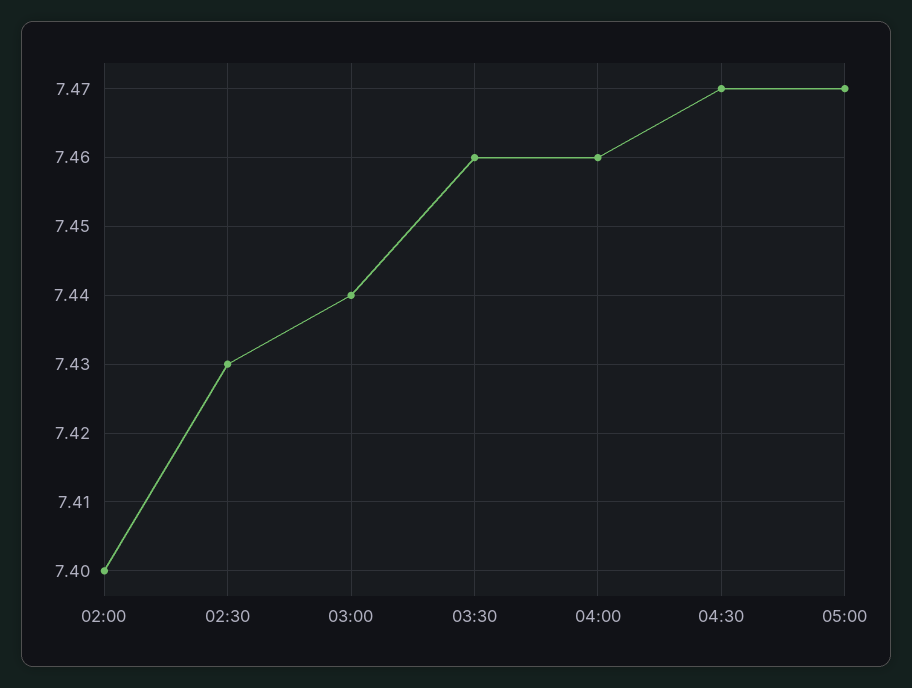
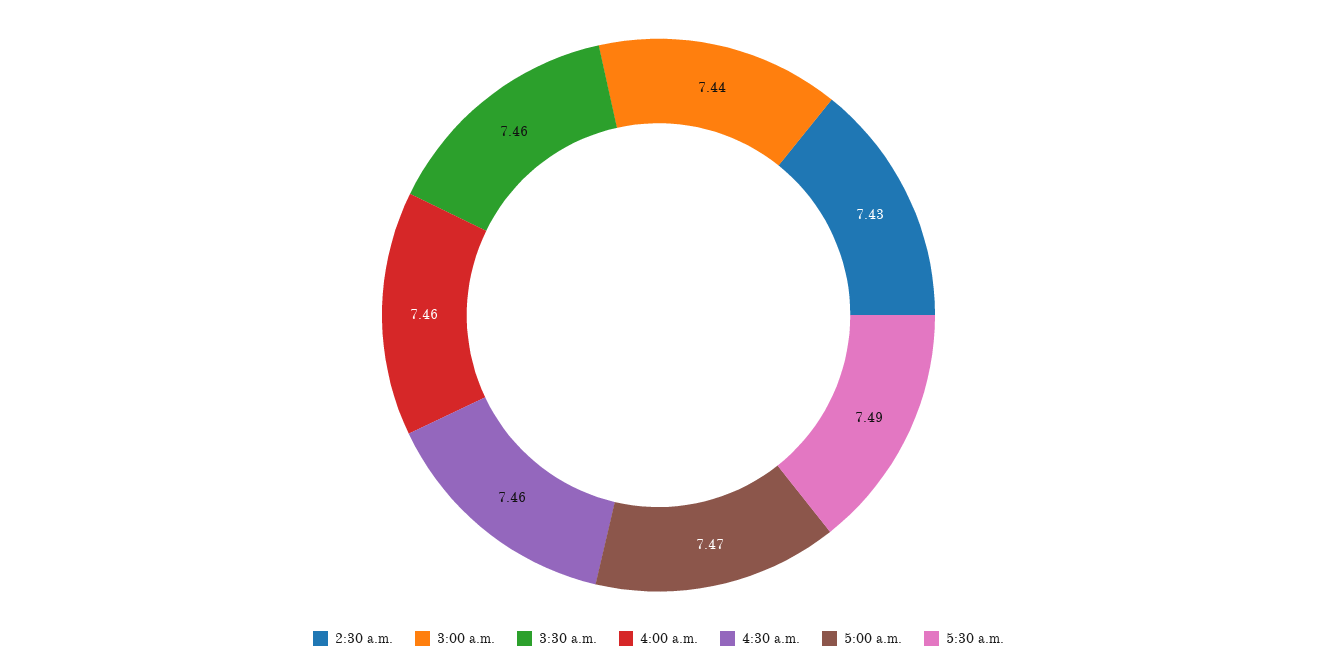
02:00: 7.4 -> none
04:30: 7.47 -> 7.46
5:30 a.m.: none -> 7.49

